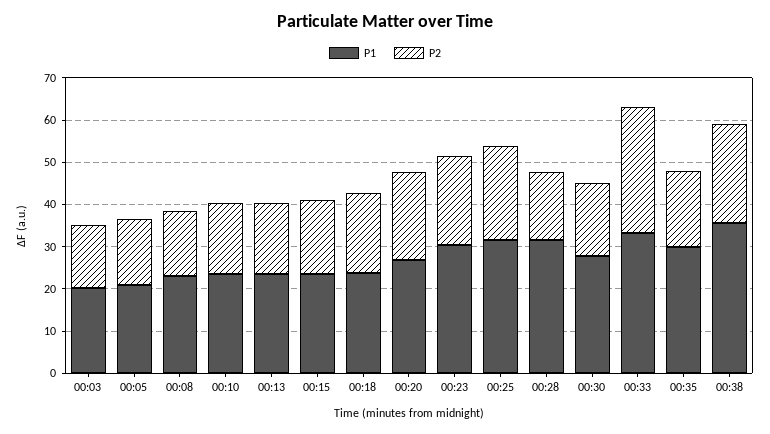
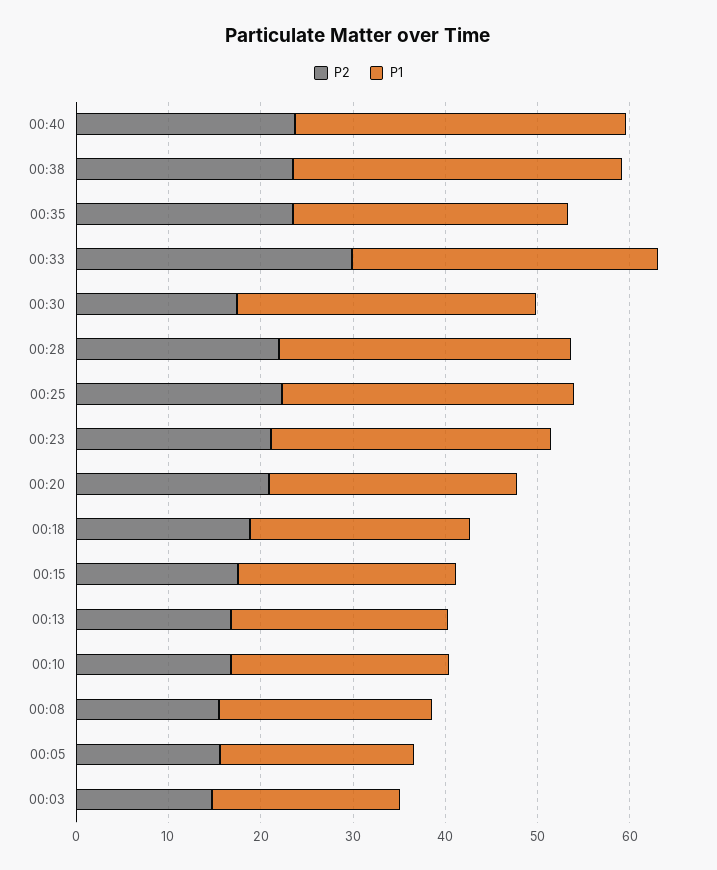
P2, 00:28: 16 -> 22
P1, 00:30: 28 -> 32
P2, 00:35: 18 -> 24
P2, 00:40: none -> 24
P1, 00:40: none -> 36

